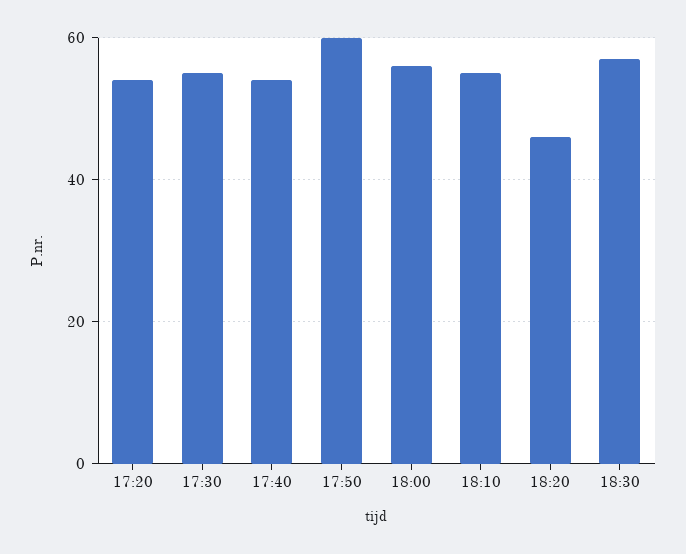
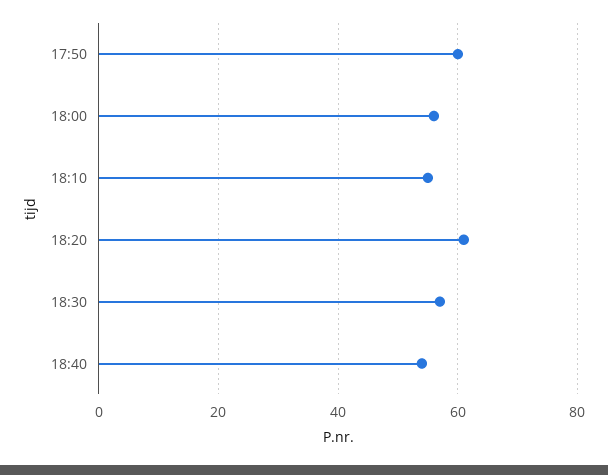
17:20: 55 -> none
17:30: 55 -> none
17:40: 55 -> none
18:20: 45 -> 60
18:40: none -> 55

